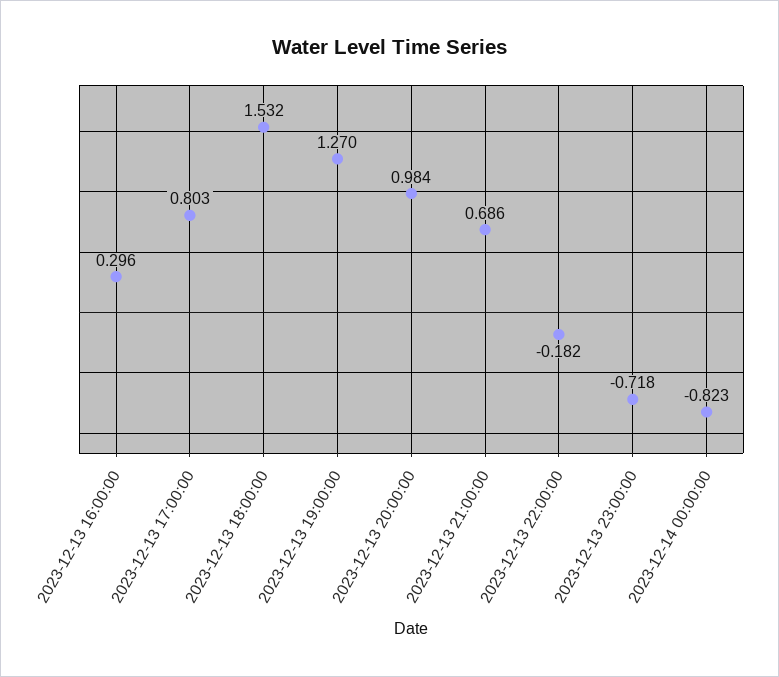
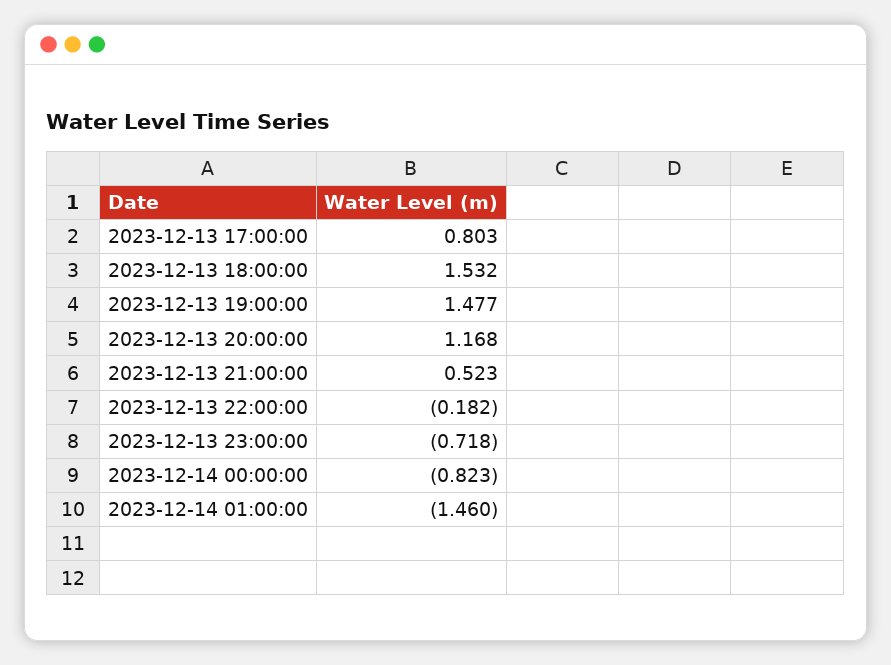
2023-12-13 16:00:00: 0.296 -> none
2023-12-13 19:00:00: 1.27 -> 1.477
2023-12-13 20:00:00: 0.984 -> 1.168
2023-12-13 21:00:00: 0.686 -> 0.523
2023-12-14 01:00:00: none -> -1.46

